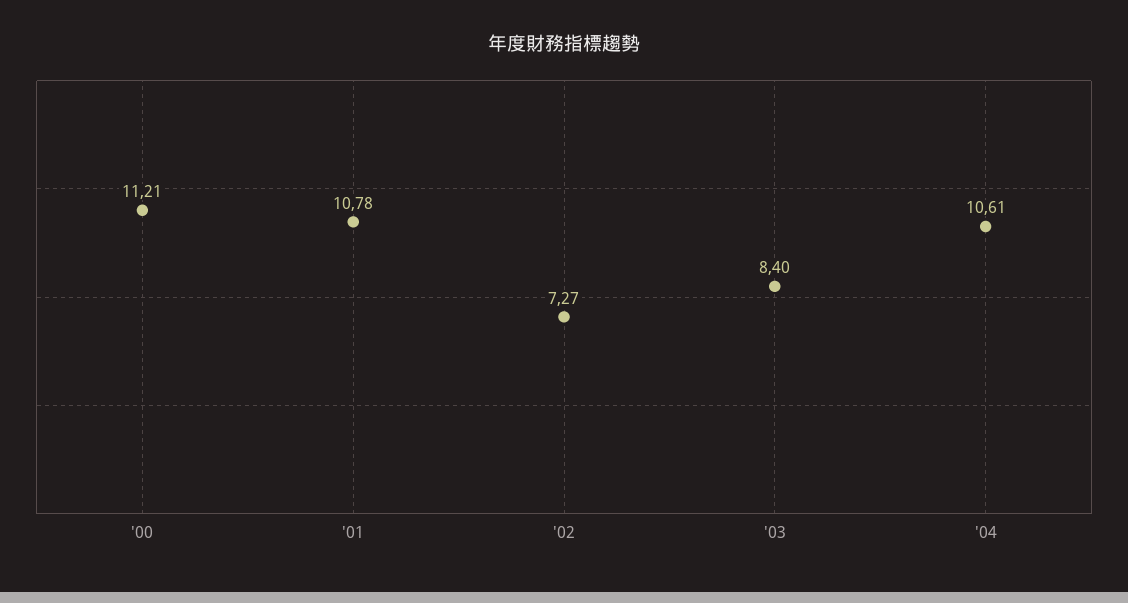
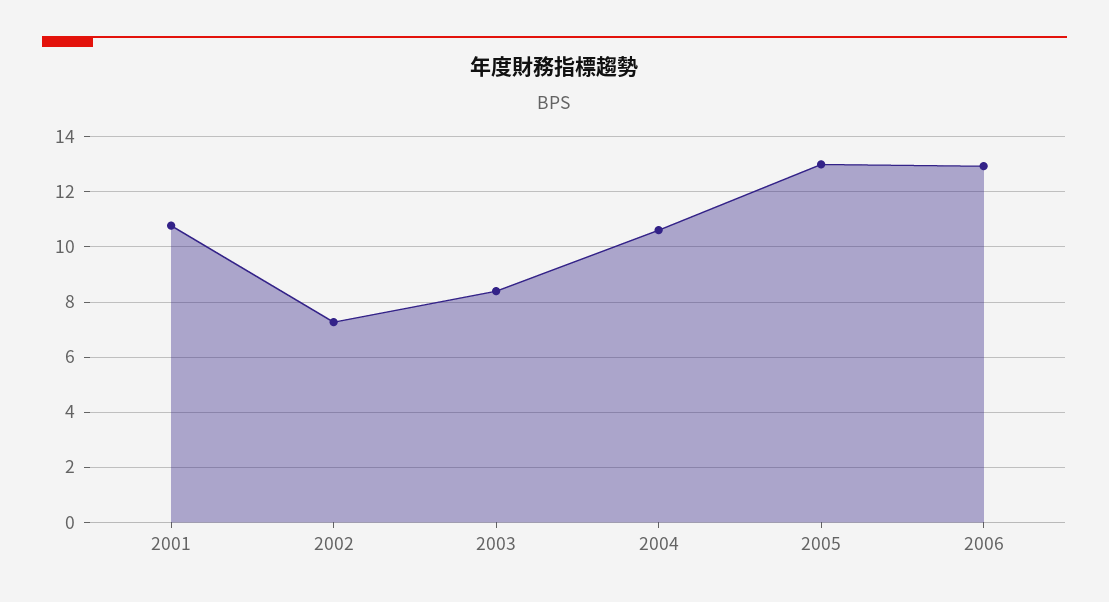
'00: 11.21 -> none
2005: none -> 13
2006: none -> 13

